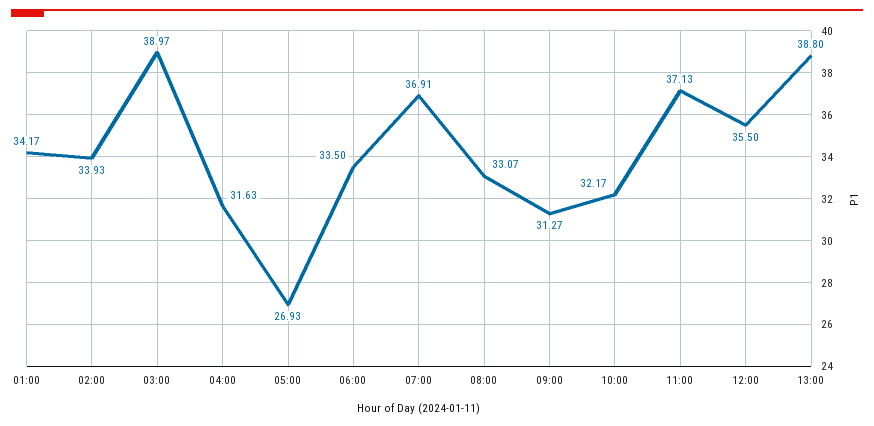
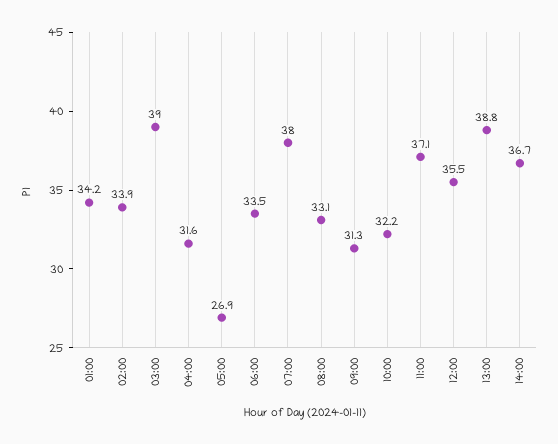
07:00: 36.91 -> 38
14:00: none -> 36.7

